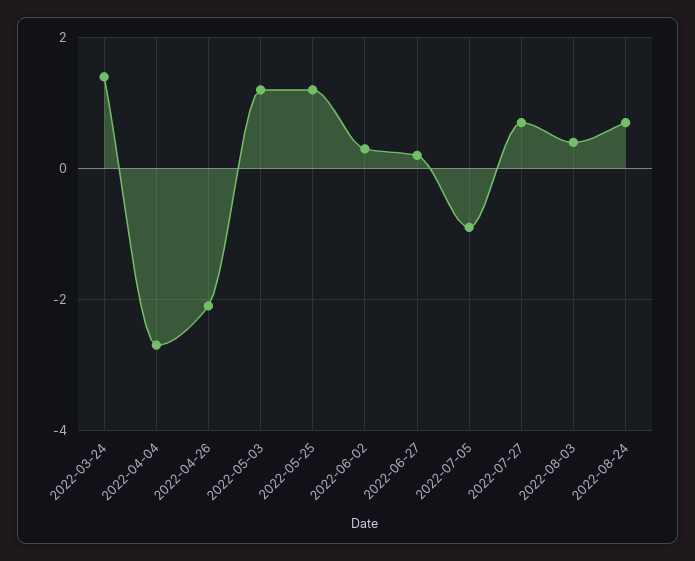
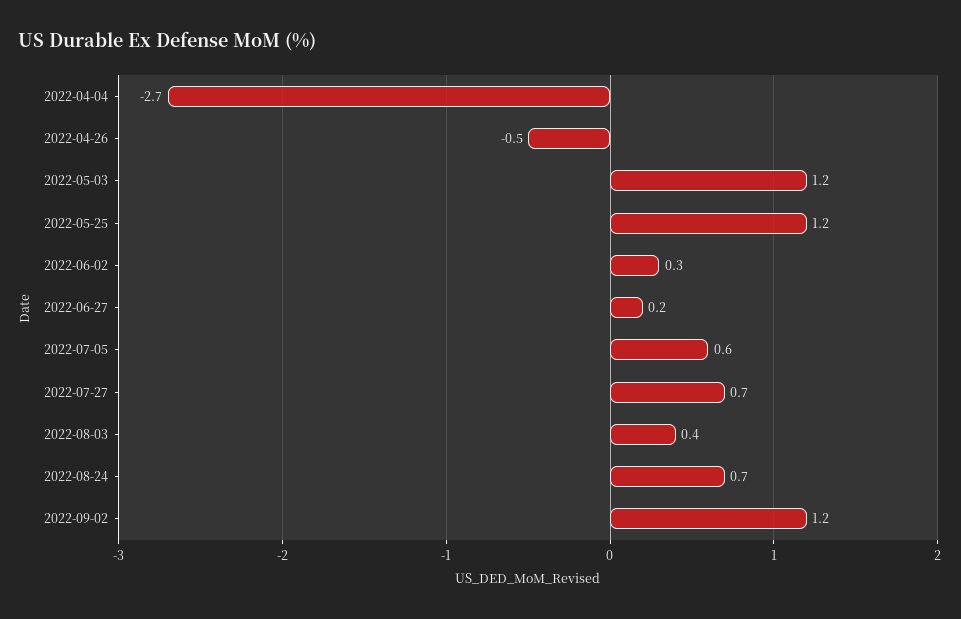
2022-03-24: 1.5 -> none
2022-04-26: -2 -> -0.5
2022-07-05: -1 -> 0.6
2022-09-02: none -> 1.2

